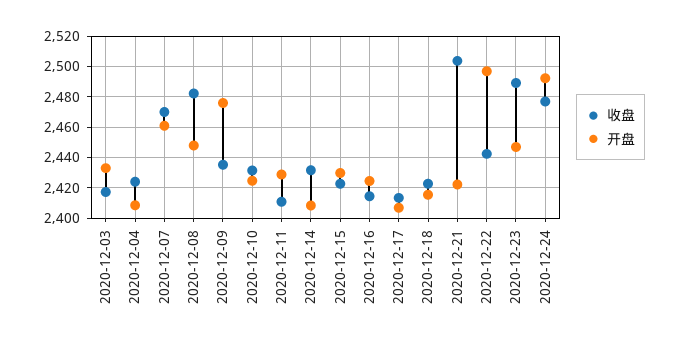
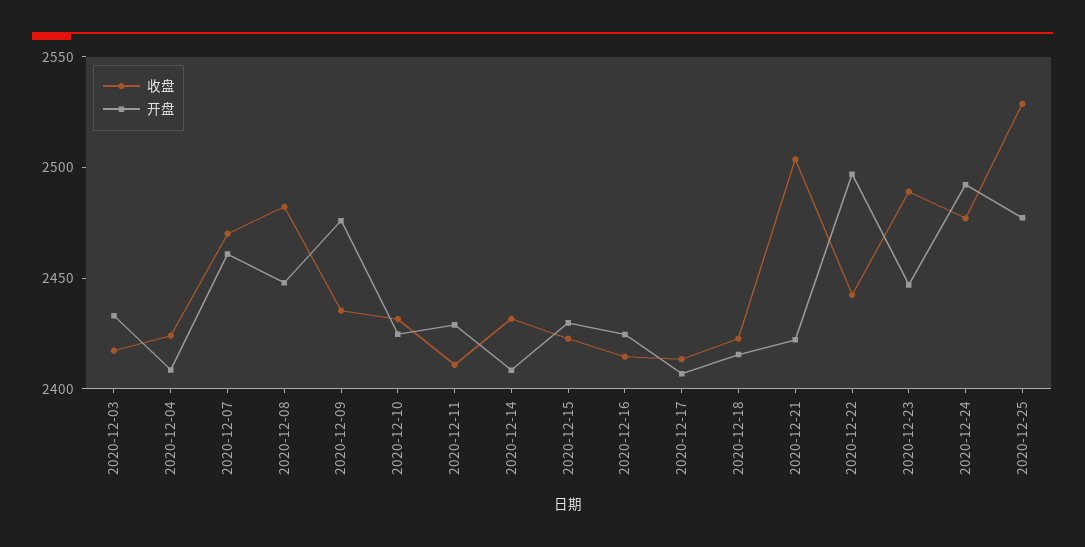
收盘, 2020-12-25: none -> 2530
开盘, 2020-12-25: none -> 2480

